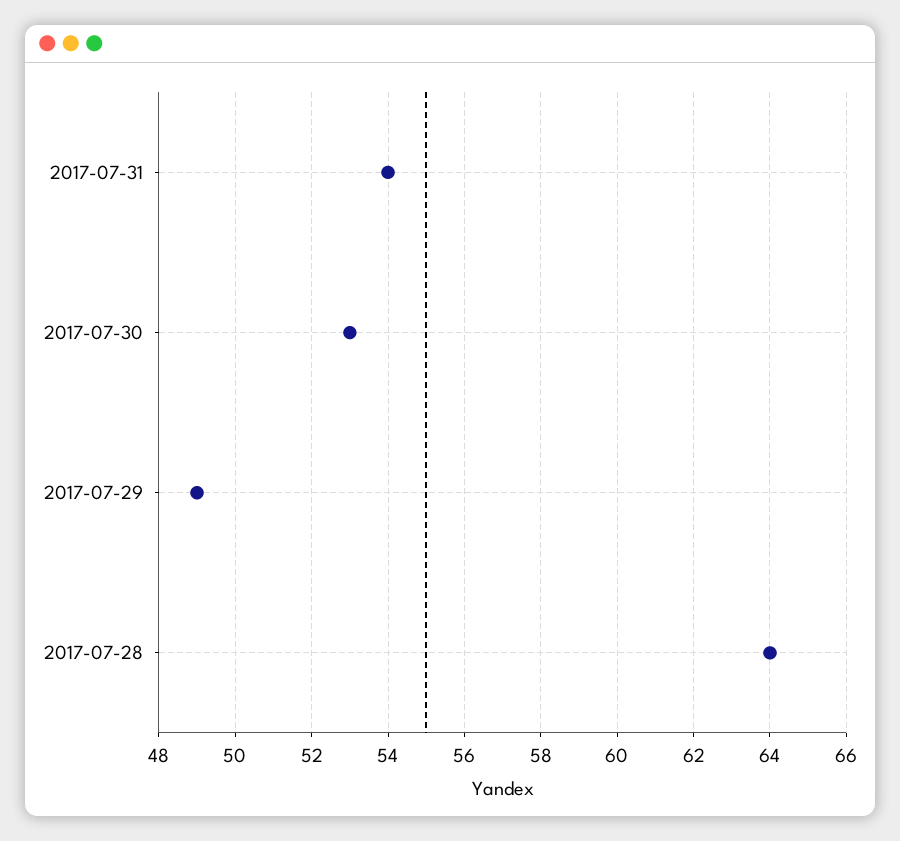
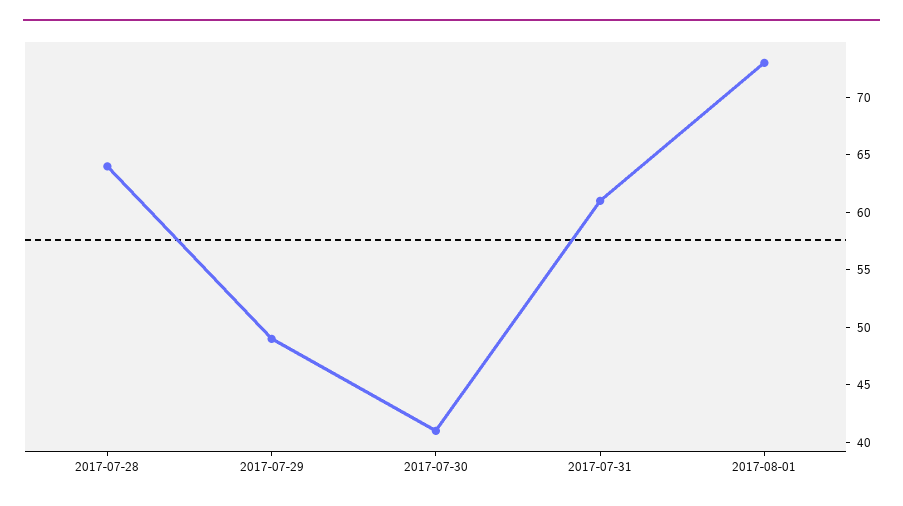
2017-07-31: 54 -> 61
2017-07-30: 53 -> 41
2017-08-01: none -> 73

